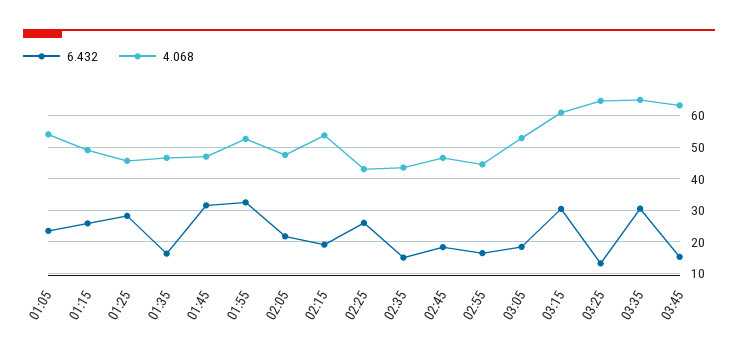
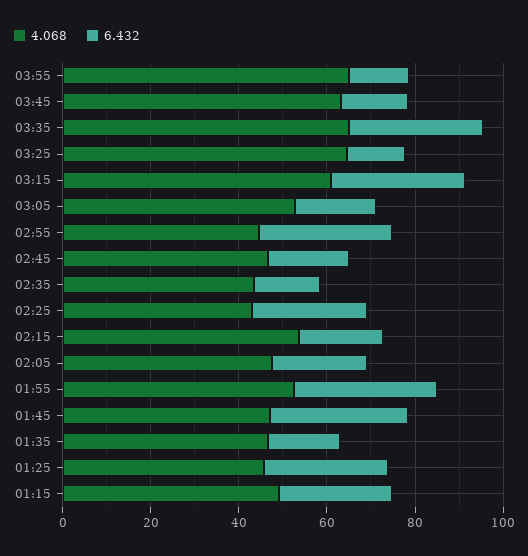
6.432, 01:05: 24 -> none
4.068, 01:05: 54 -> none
6.432, 02:55: 16 -> 30
4.068, 03:55: none -> 65
6.432, 03:55: none -> 15

